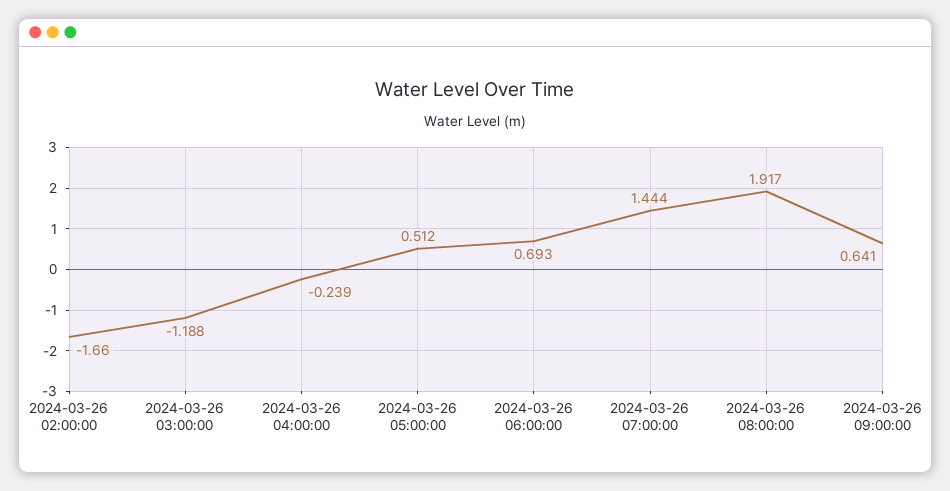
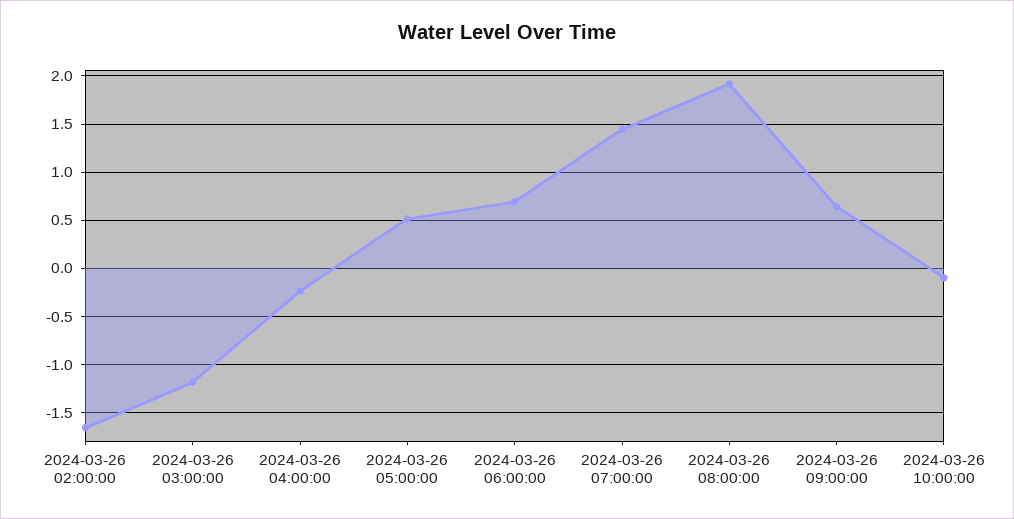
2024-03-26 10:00:00: none -> -0.1

